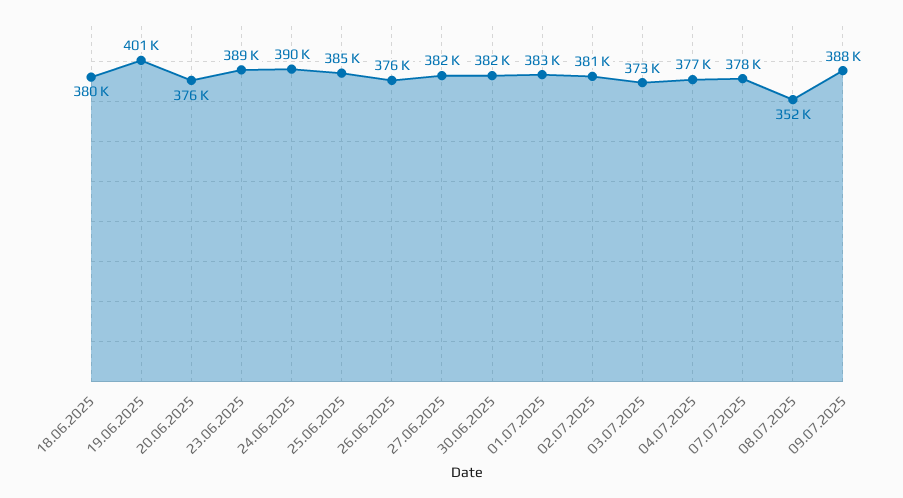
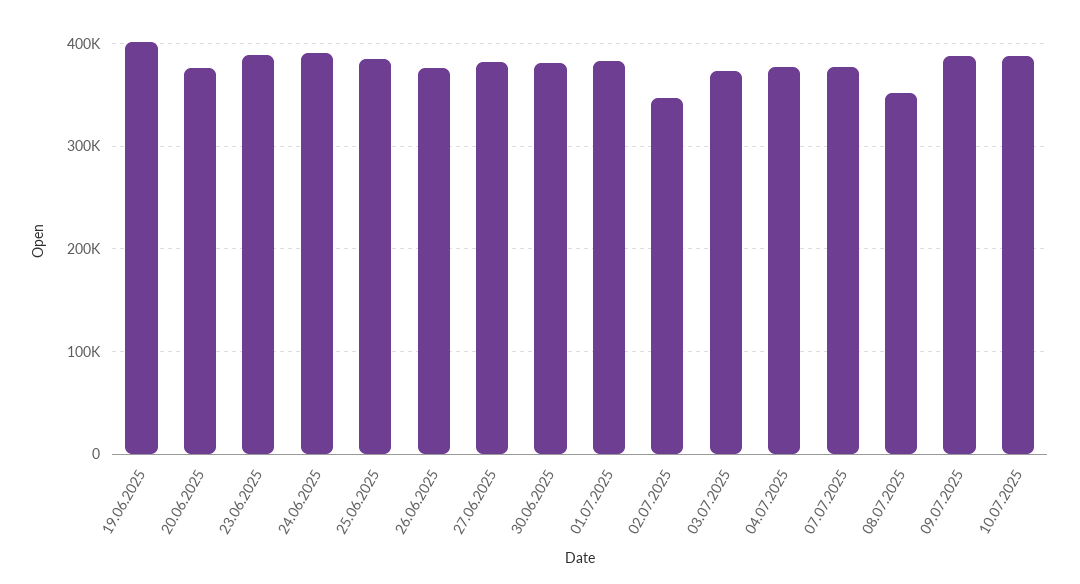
18.06.2025: 380000 -> none
02.07.2025: 381000 -> 350000
10.07.2025: none -> 390000

